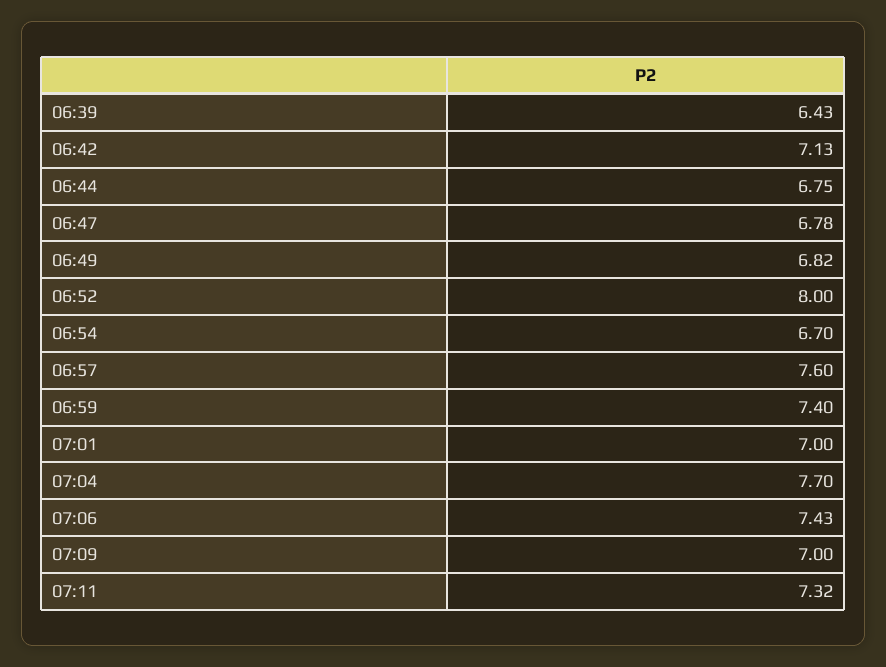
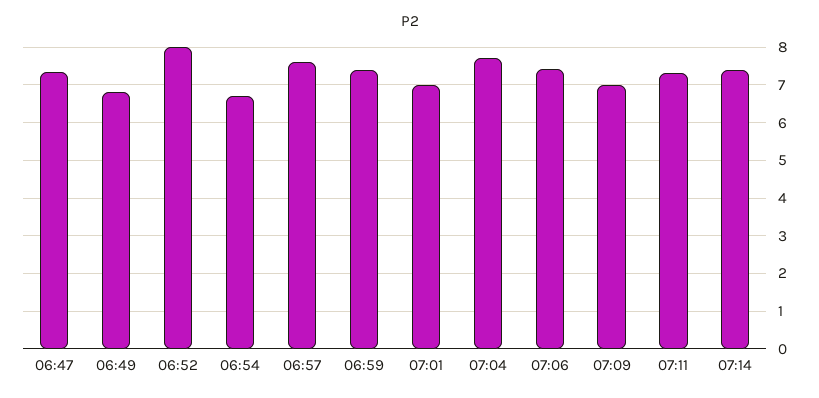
06:39: 6.43 -> none
06:42: 7.13 -> none
06:44: 6.75 -> none
06:47: 6.78 -> 7.4
07:14: none -> 7.4

